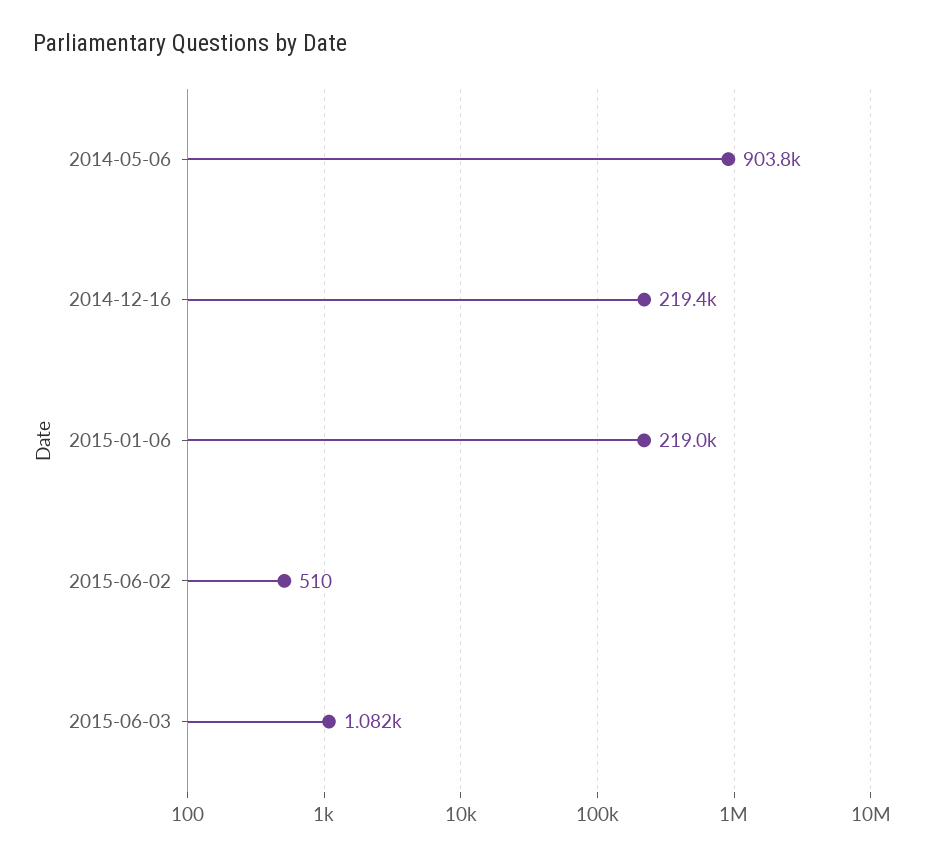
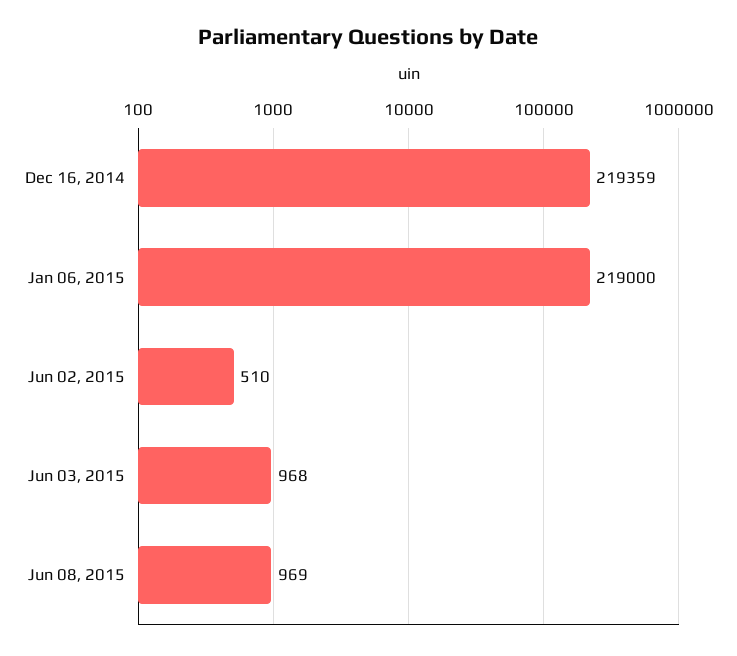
2014-05-06: 903800 -> none
2015-06-03: 1082 -> 968
Jun 08, 2015: none -> 969

